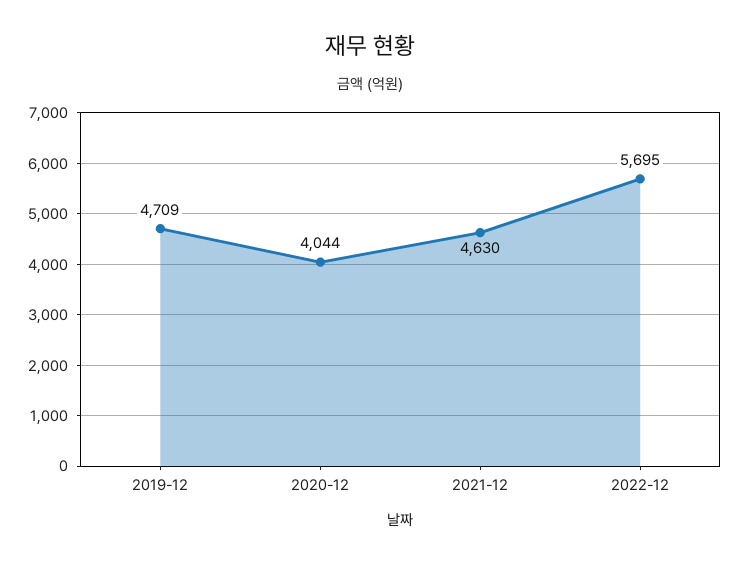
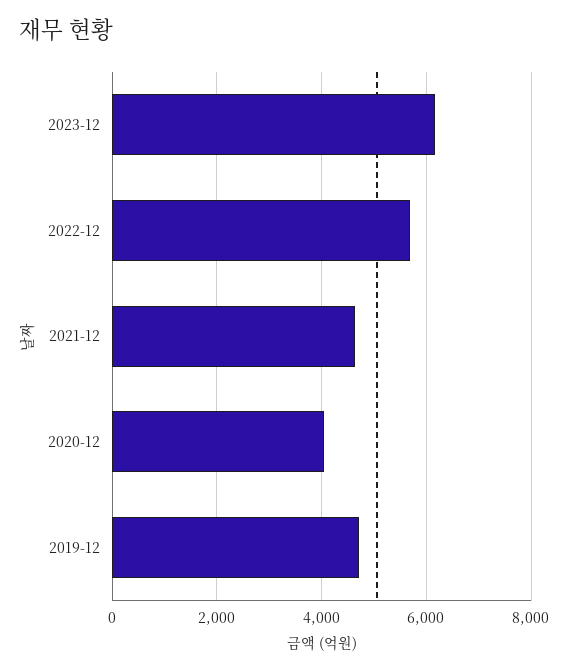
2023-12: none -> 6200

